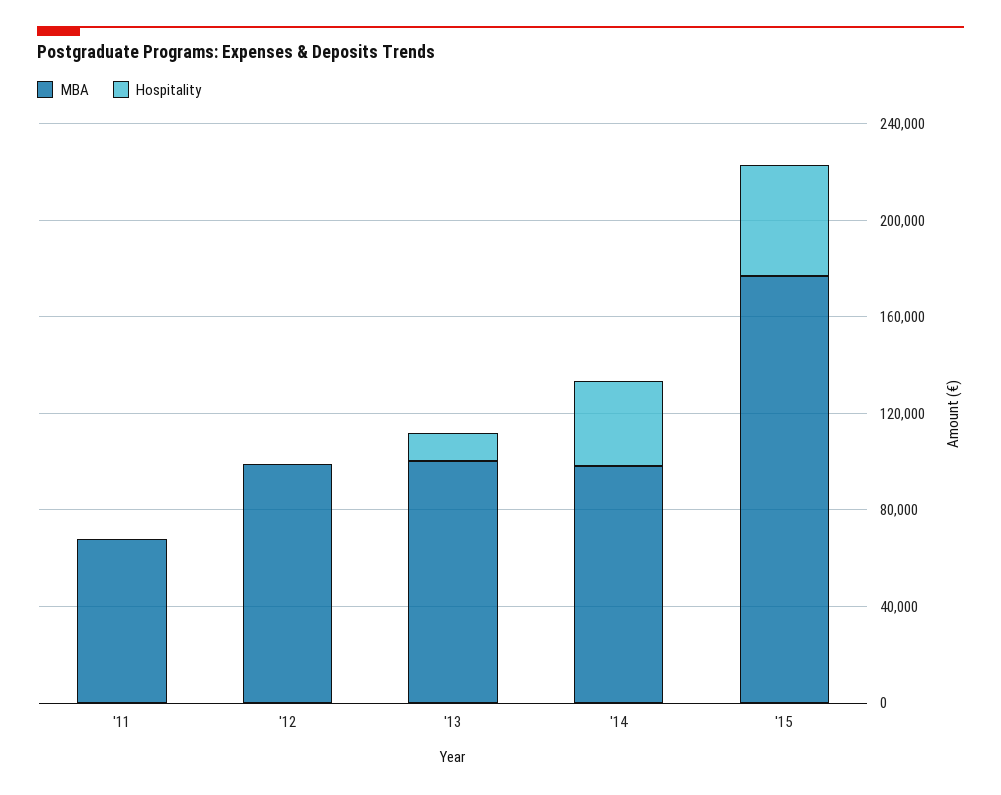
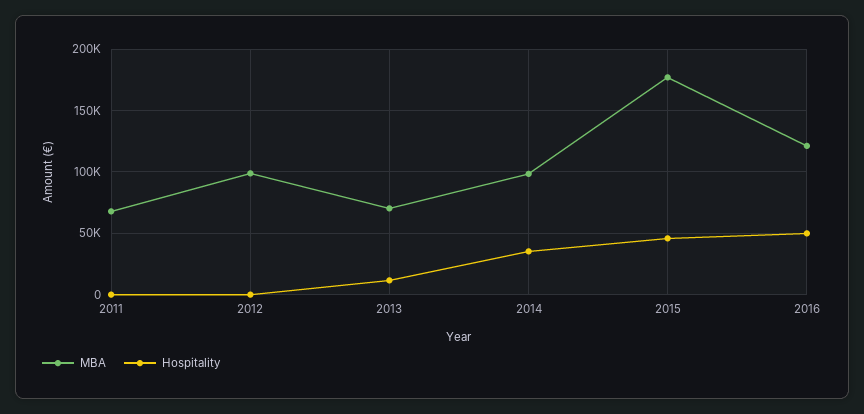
MBA, '13: 100000 -> 70000
MBA, 2016: none -> 120000
Hospitality, 2016: none -> 50000

